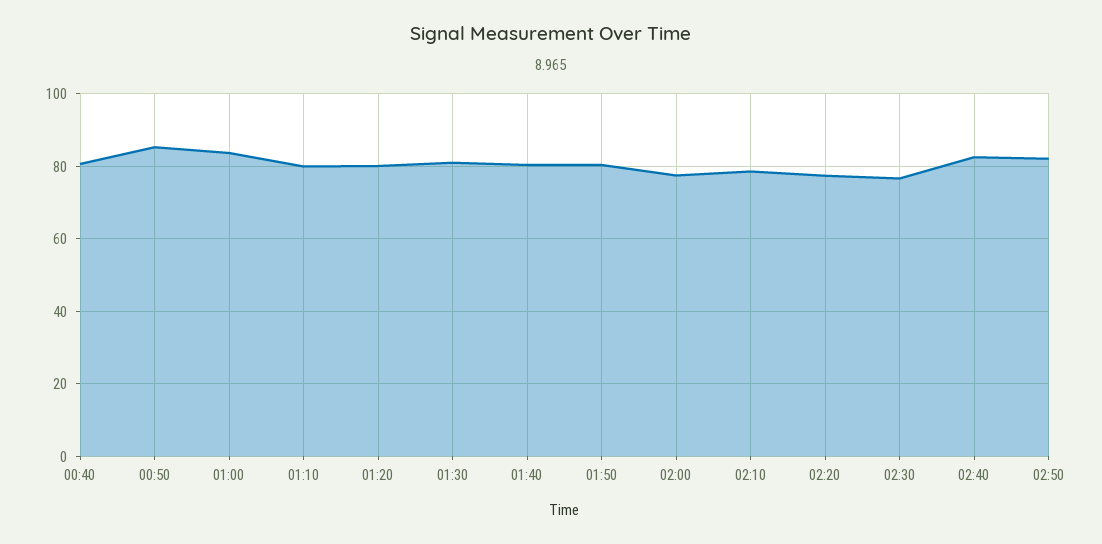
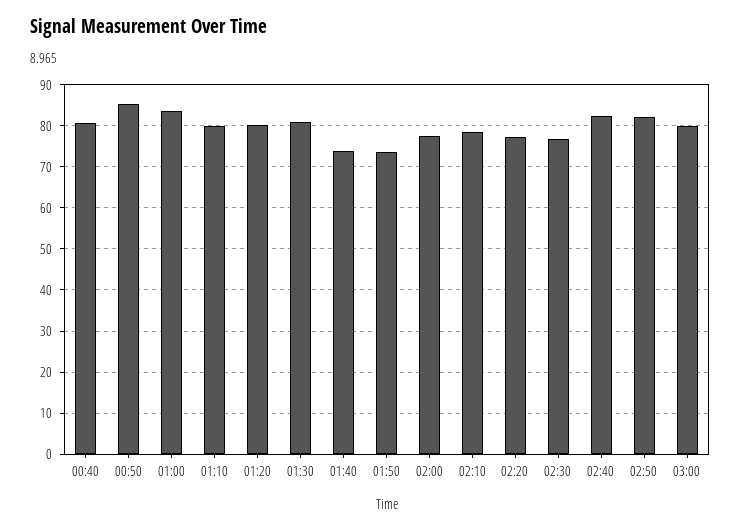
01:40: 80 -> 74
01:50: 80 -> 74
03:00: none -> 80

